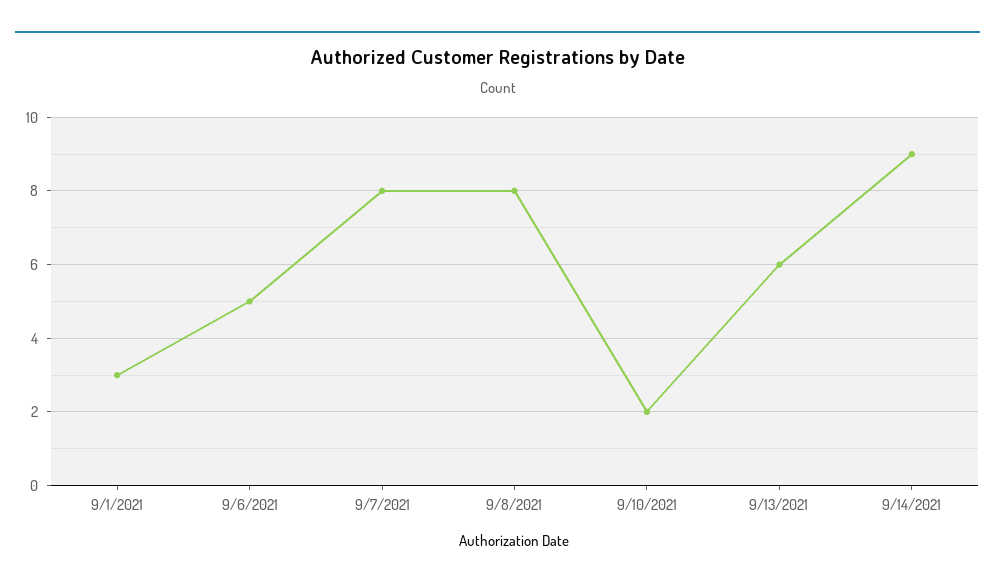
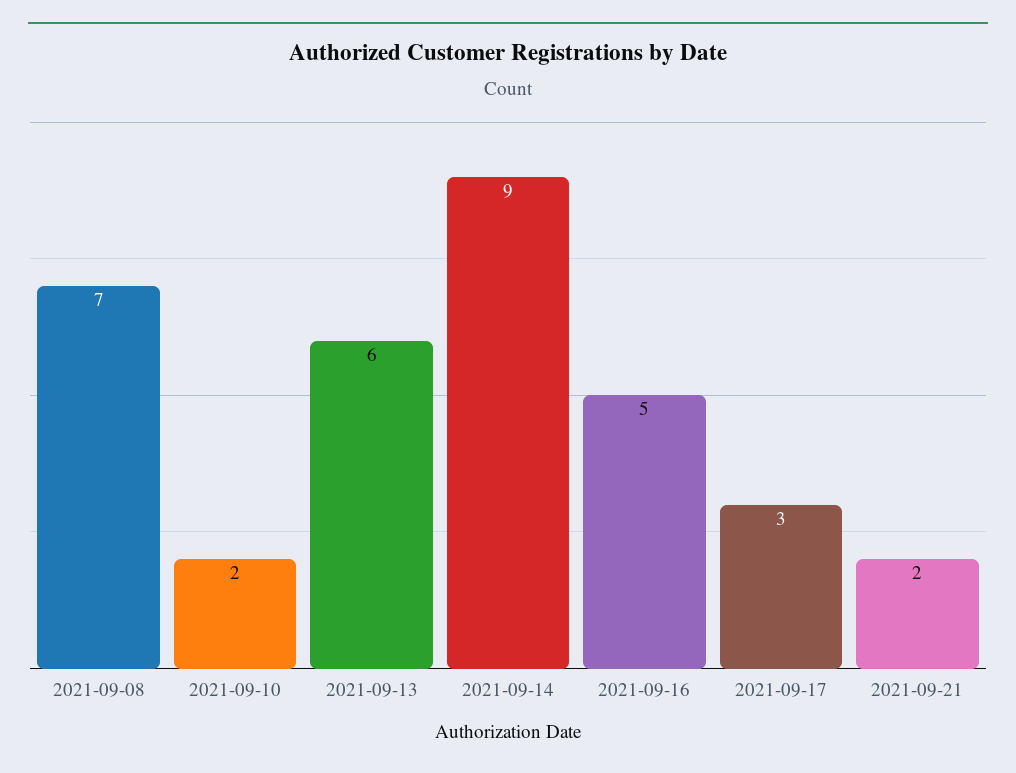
9/1/2021: 3 -> none
9/6/2021: 5 -> none
9/7/2021: 8 -> none
9/8/2021: 8 -> 7
2021-09-16: none -> 5
2021-09-17: none -> 3
2021-09-21: none -> 2

